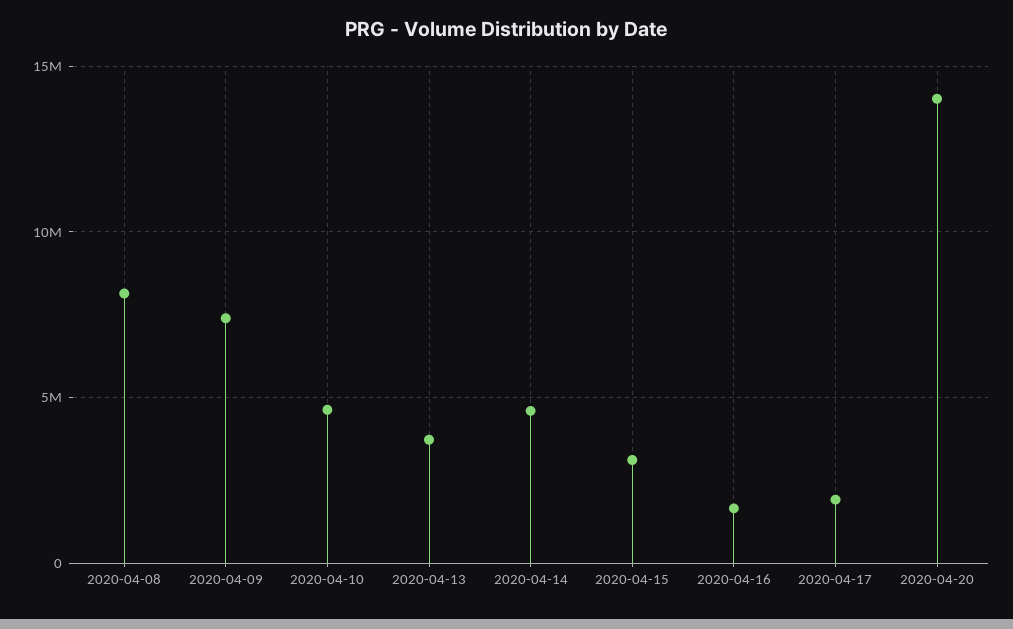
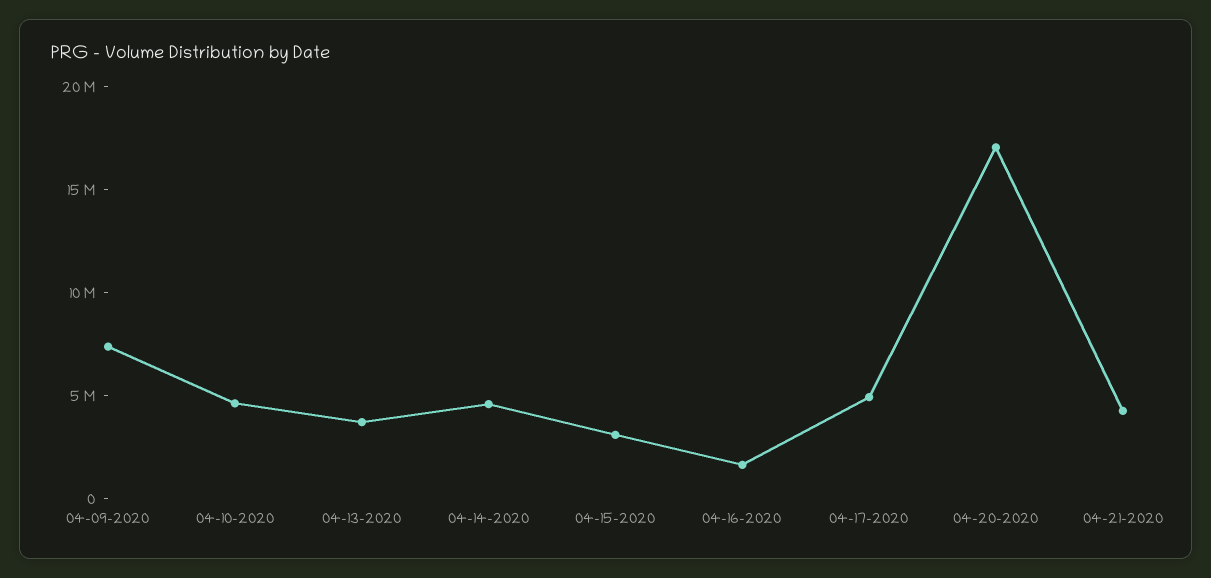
2020-04-08: 8000000 -> none
2020-04-17: 2000000 -> 5000000
2020-04-20: 14000000 -> 17000000
04-21-2020: none -> 4000000

